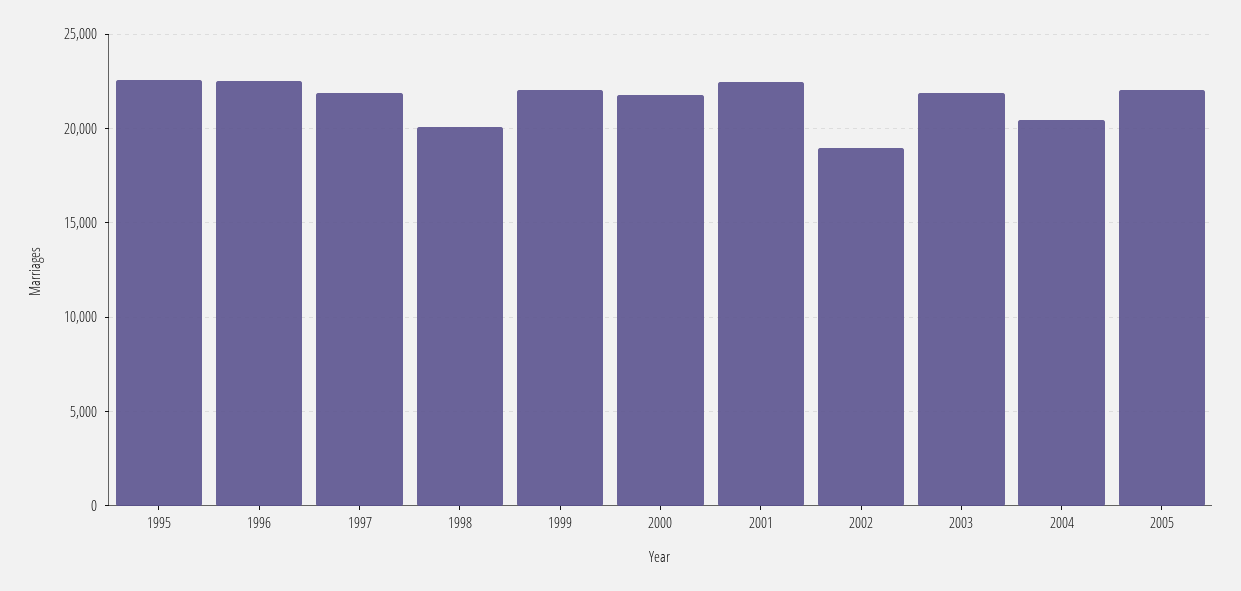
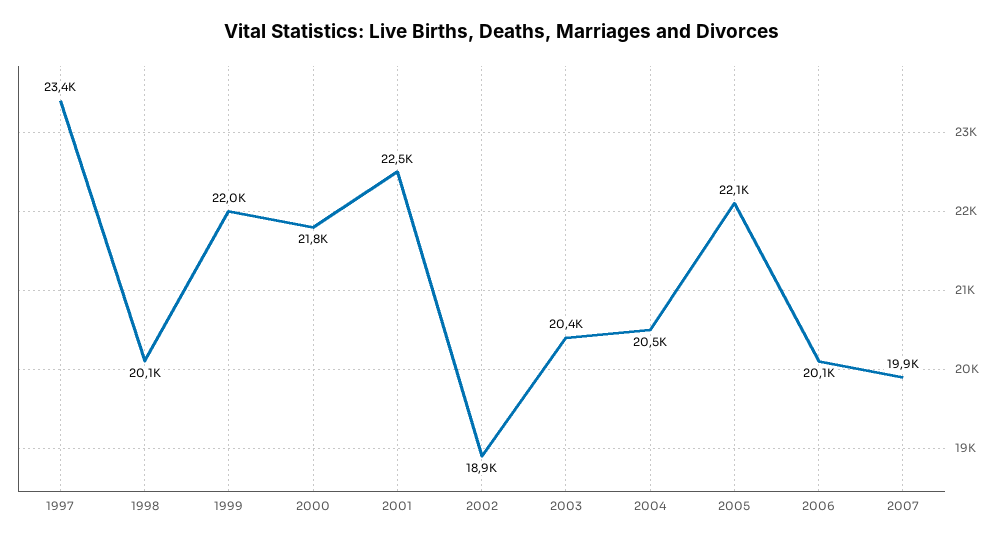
1995: 22500 -> none
1996: 22500 -> none
1997: 22000 -> 23400
2003: 22000 -> 20400
2006: none -> 20100
2007: none -> 19900

